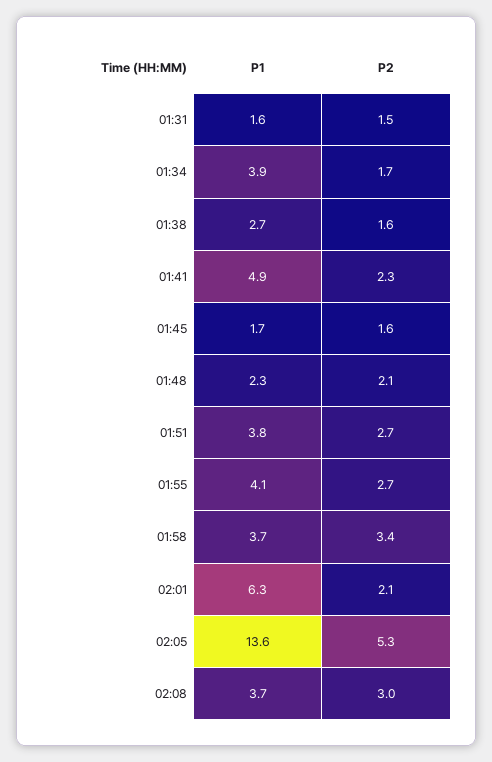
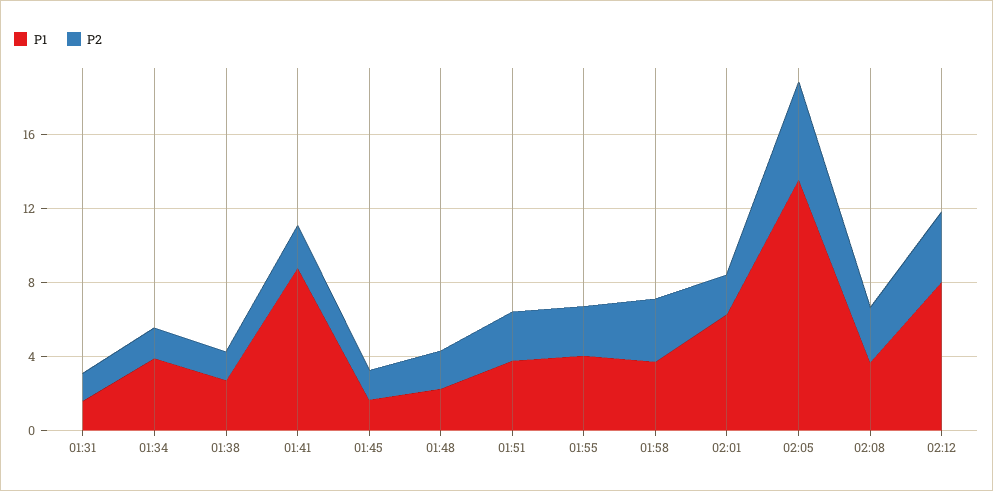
P1, 01:41: 4.9 -> 9
P1, 02:12: none -> 8
P2, 02:12: none -> 4

